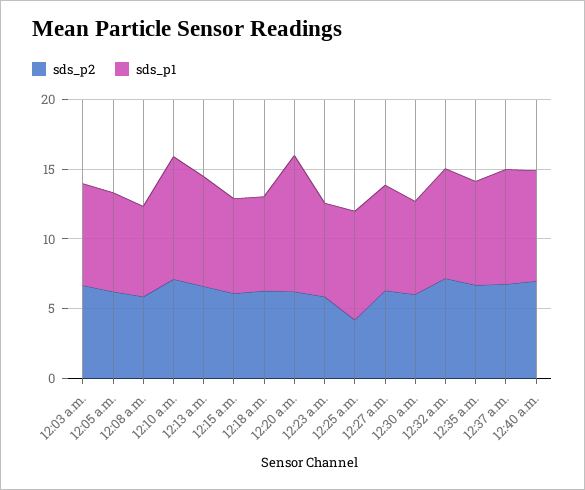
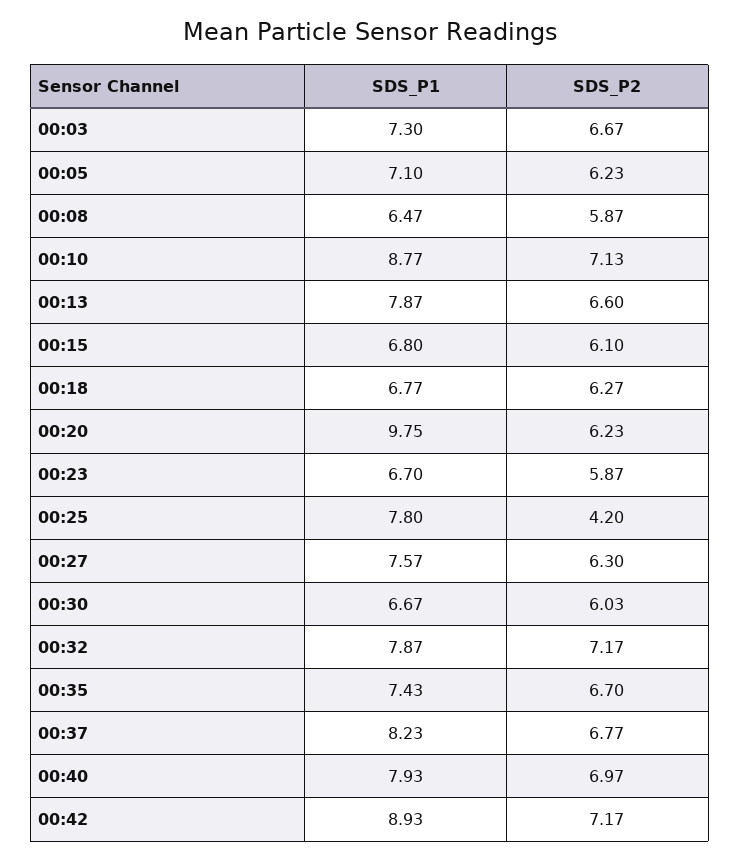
sds_p1, 00:42: none -> 8.93
sds_p2, 00:42: none -> 7.17

